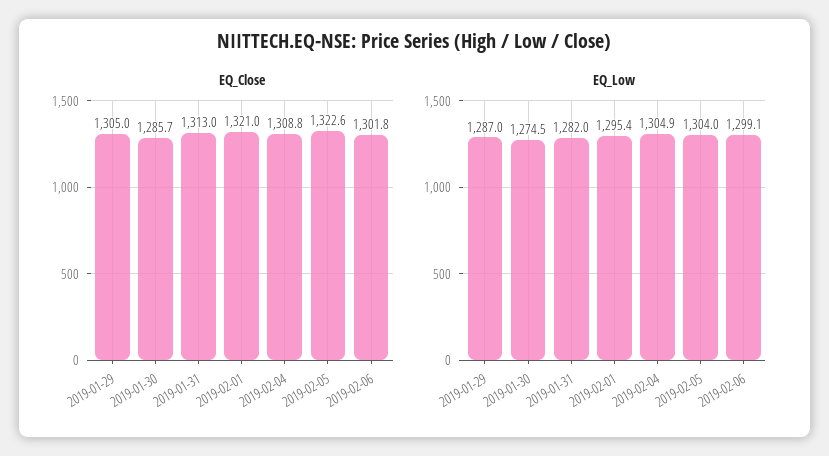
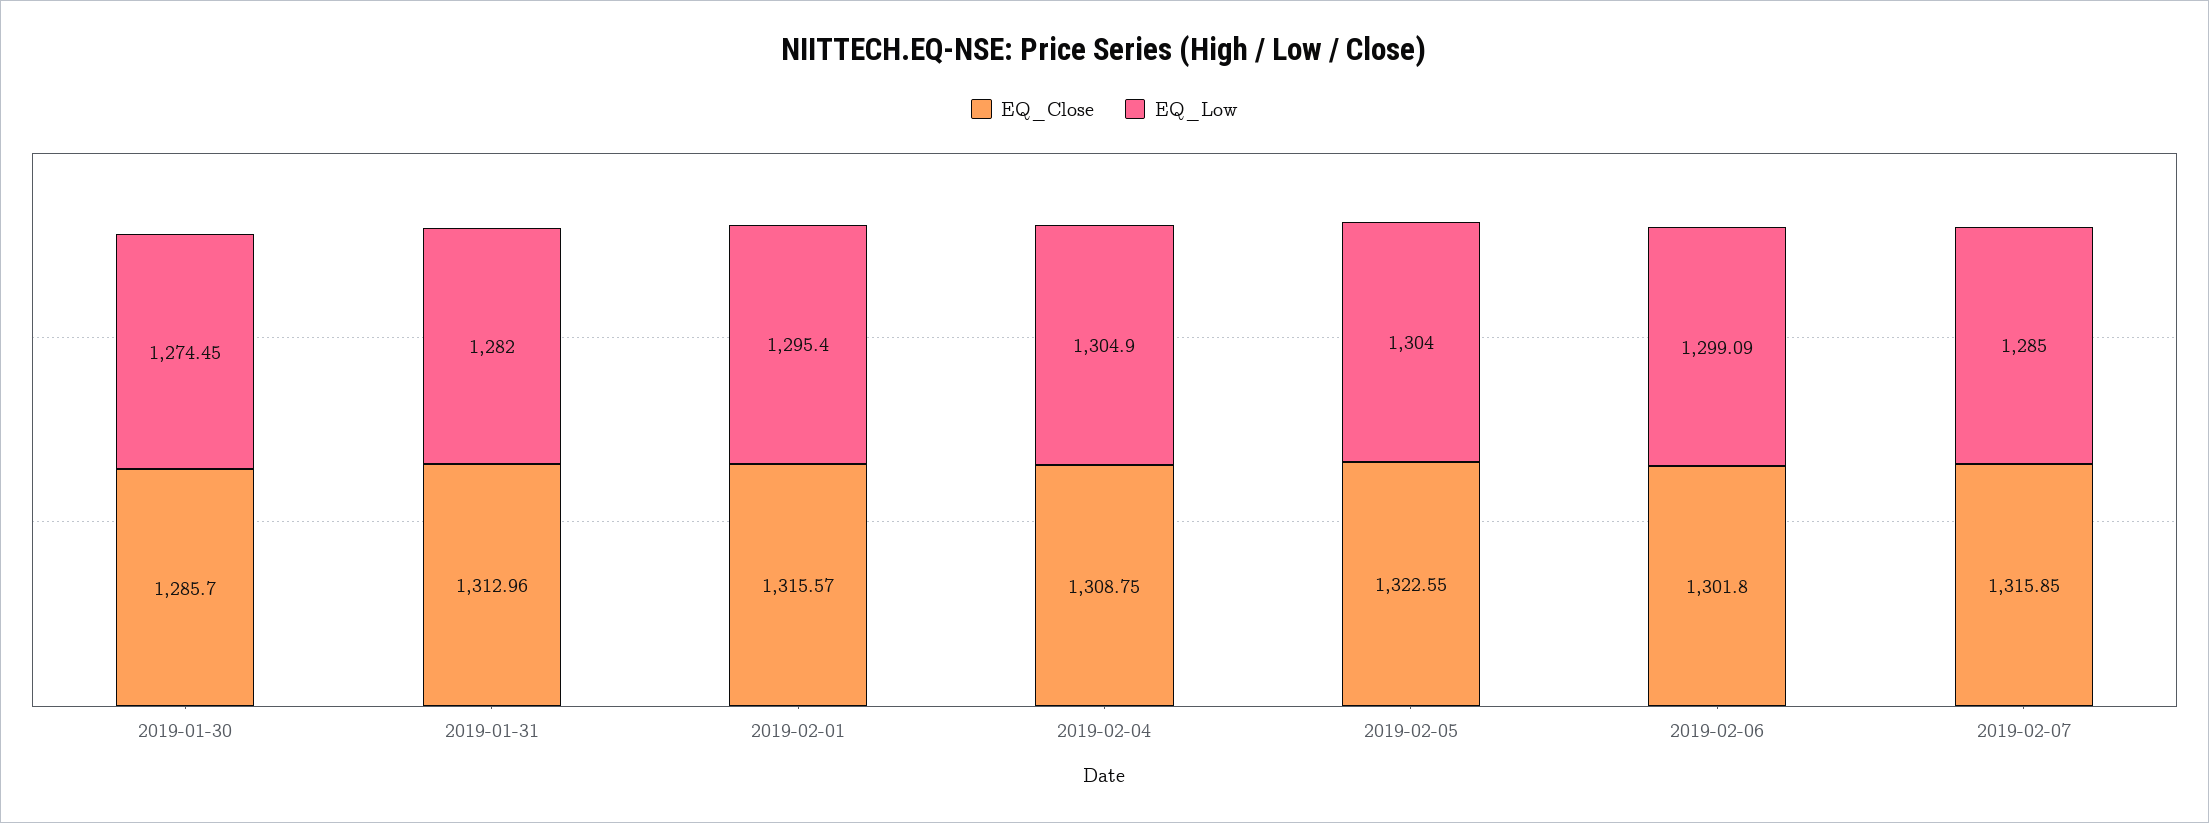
EQ_Close, 2019-01-29: 1305 -> none
EQ_Close, 2019-02-01: 1321 -> 1315.57
EQ_Low, 2019-01-29: 1287 -> none
EQ_Close, 2019-02-07: none -> 1315.85
EQ_Low, 2019-02-07: none -> 1285

